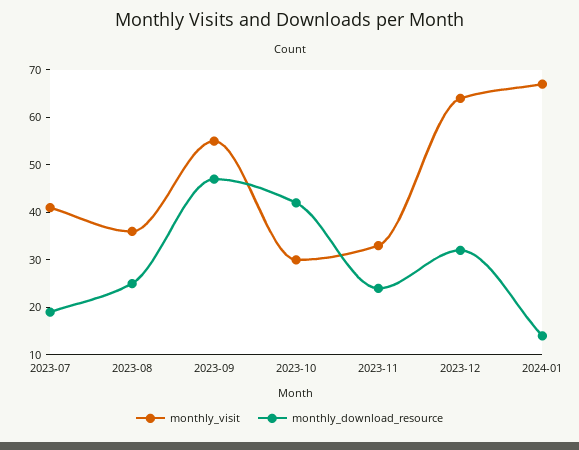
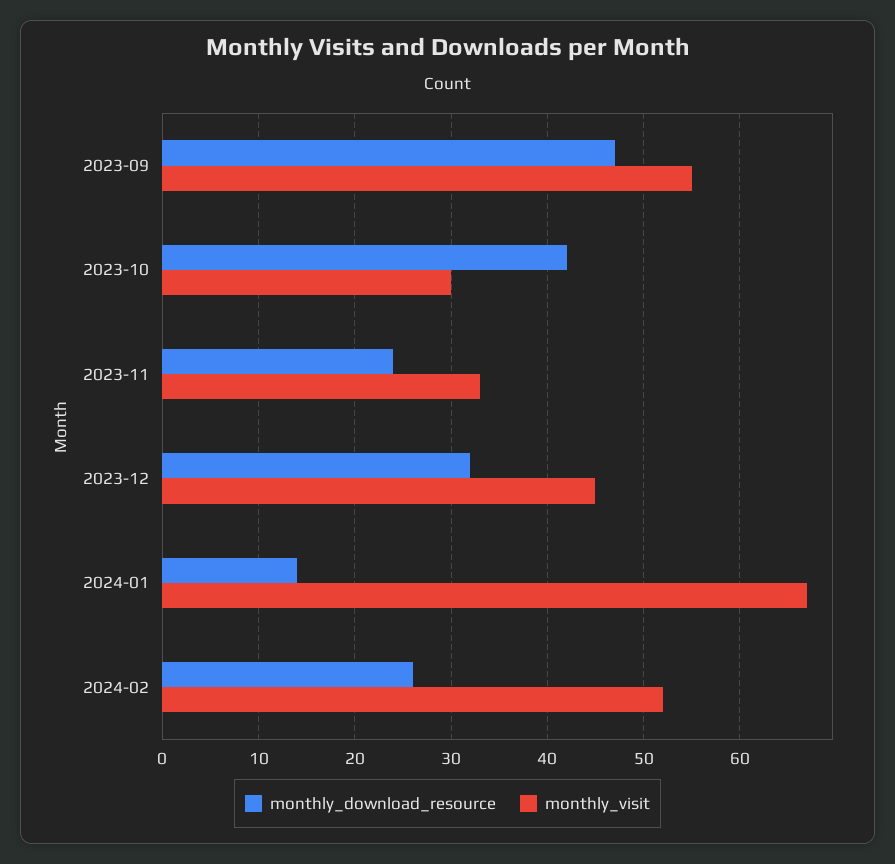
monthly_visit, 2023-07: 40 -> none
monthly_download_resource, 2023-07: 20 -> none
monthly_visit, 2023-08: 35 -> none
monthly_download_resource, 2023-08: 25 -> none
monthly_visit, 2023-12: 65 -> 45
monthly_download_resource, 2024-02: none -> 26
monthly_visit, 2024-02: none -> 52

